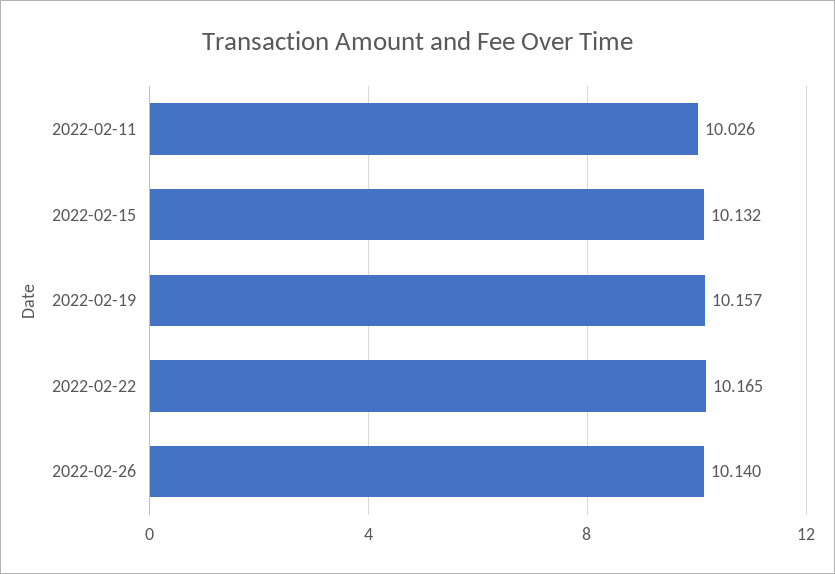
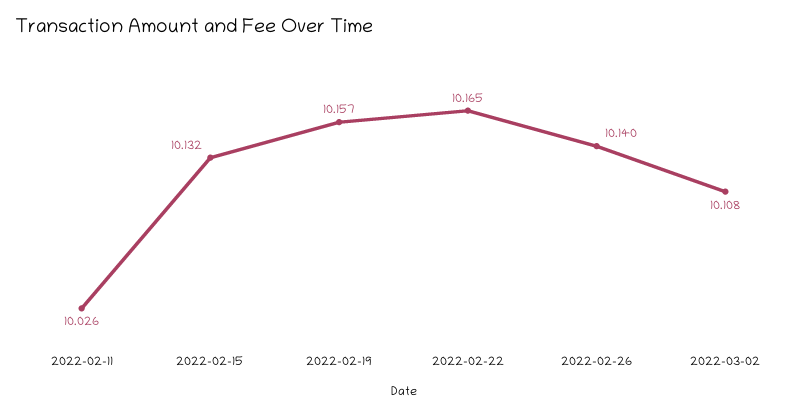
2022-03-02: none -> 10.108

